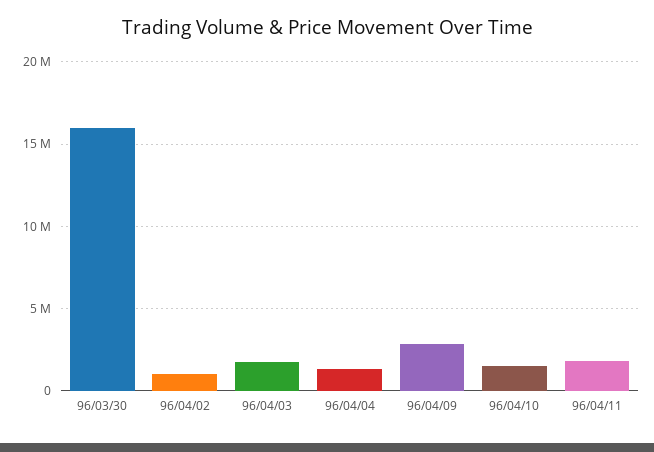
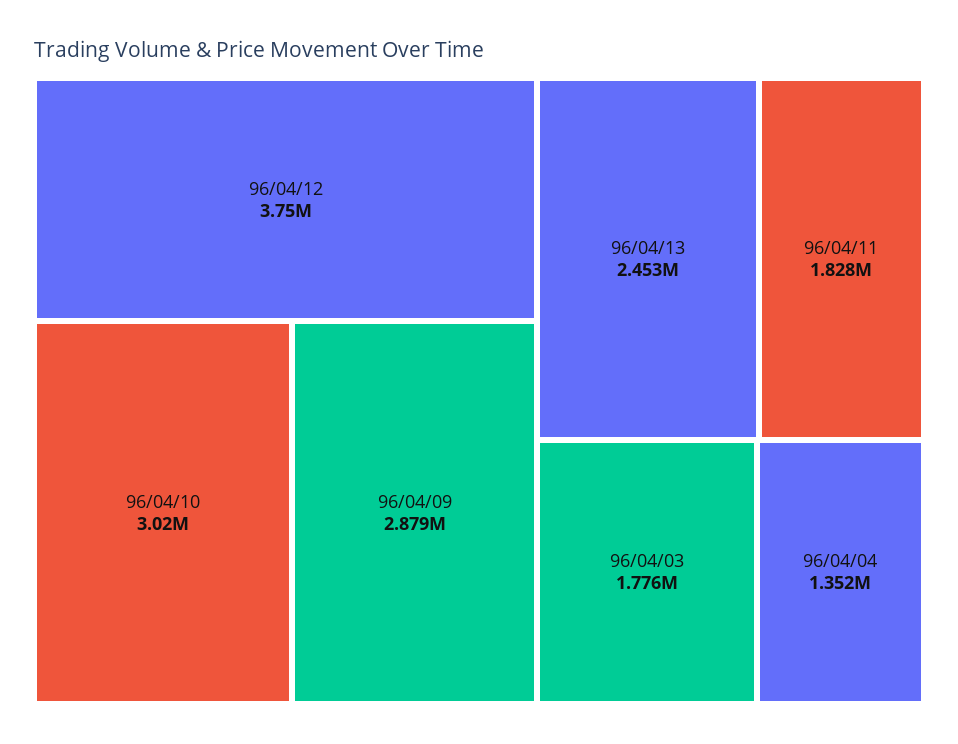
96/03/30: 16000000 -> none
96/04/02: 1000000 -> none
96/04/10: 1500000 -> 3020000
96/04/12: none -> 3750000
96/04/13: none -> 2453000

